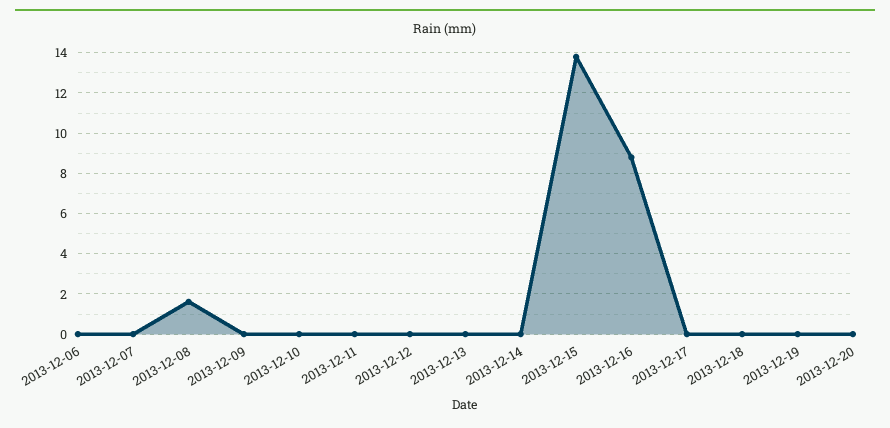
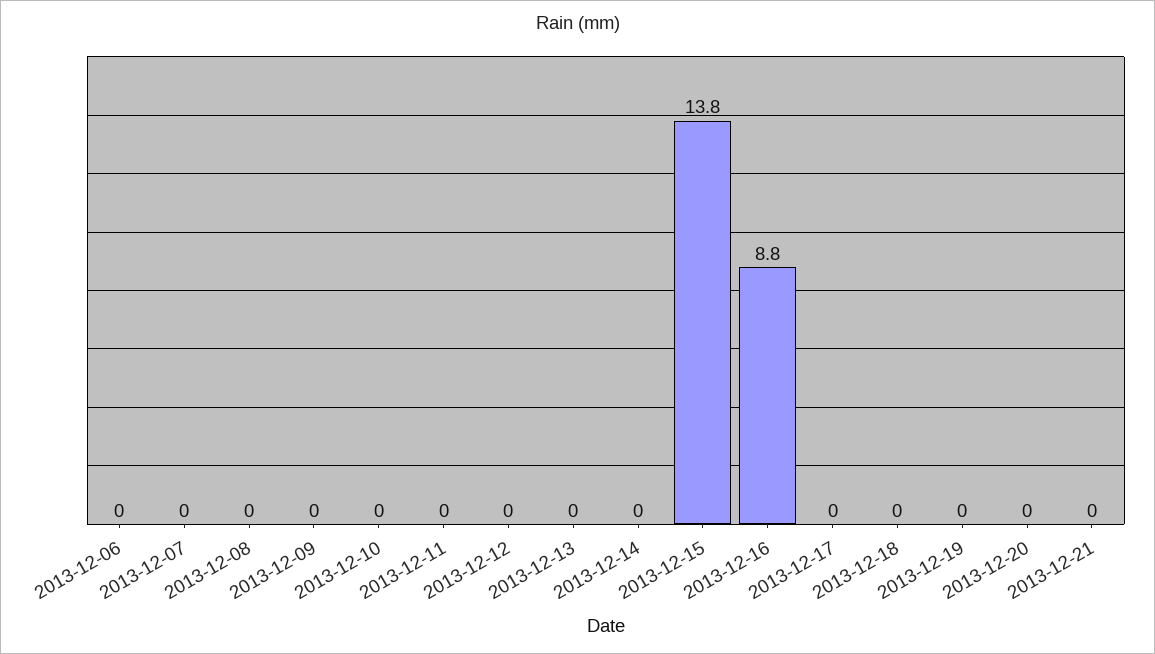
2013-12-08: 1.5 -> 0
2013-12-21: none -> 0

